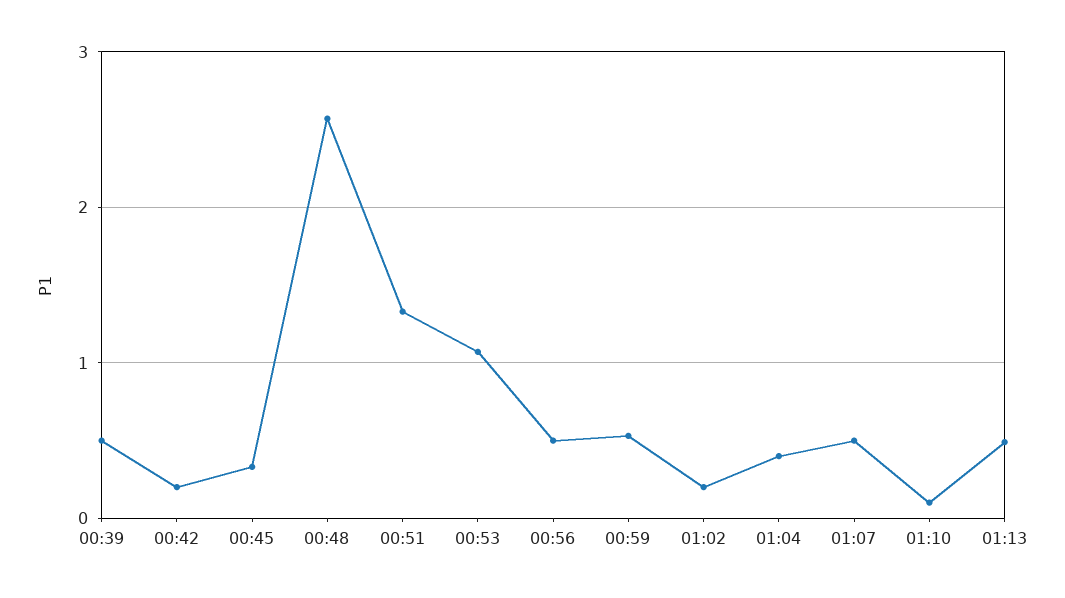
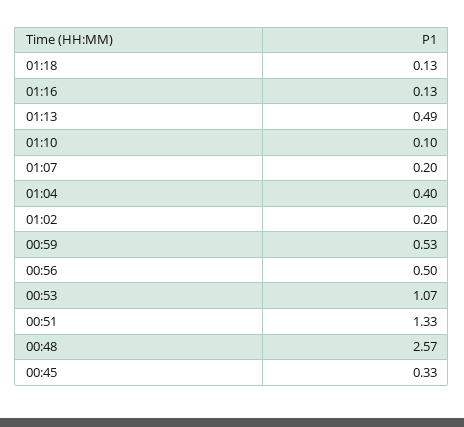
00:39: 0.5 -> none
00:42: 0.2 -> none
01:07: 0.5 -> 0.2
01:18: none -> 0.13
01:16: none -> 0.13

